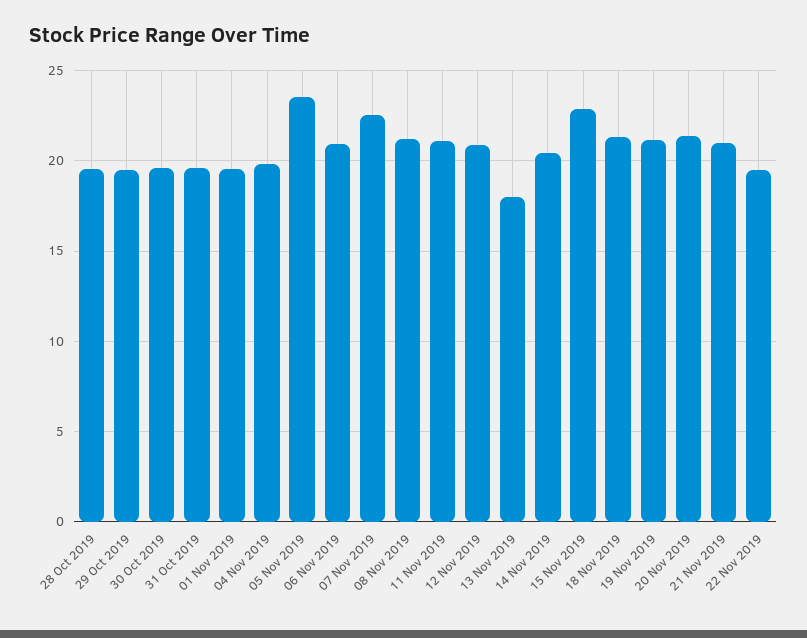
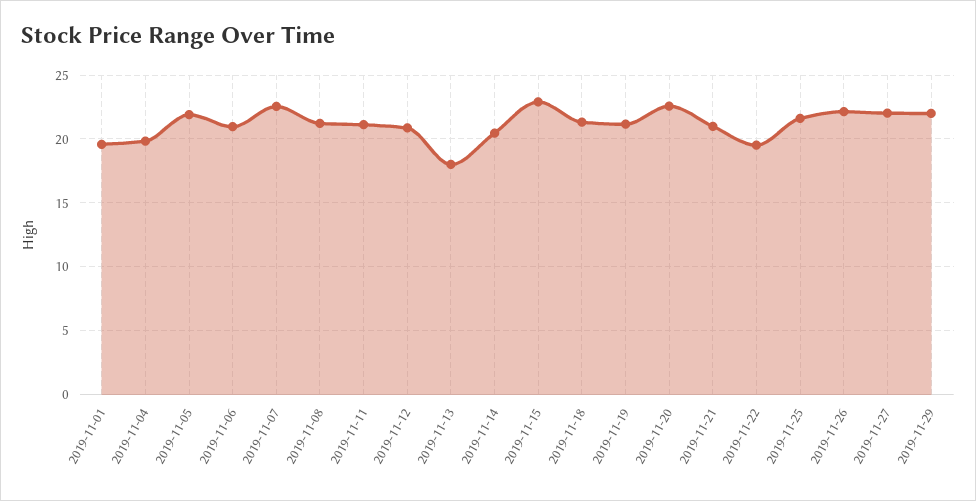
28 Oct 2019: 19.5 -> none
29 Oct 2019: 19.5 -> none
30 Oct 2019: 19.5 -> none
31 Oct 2019: 19.5 -> none
05 Nov 2019: 23.5 -> 22
20 Nov 2019: 21.5 -> 22.5
2019-11-25: none -> 21.5
2019-11-26: none -> 22
2019-11-27: none -> 22
2019-11-29: none -> 22

